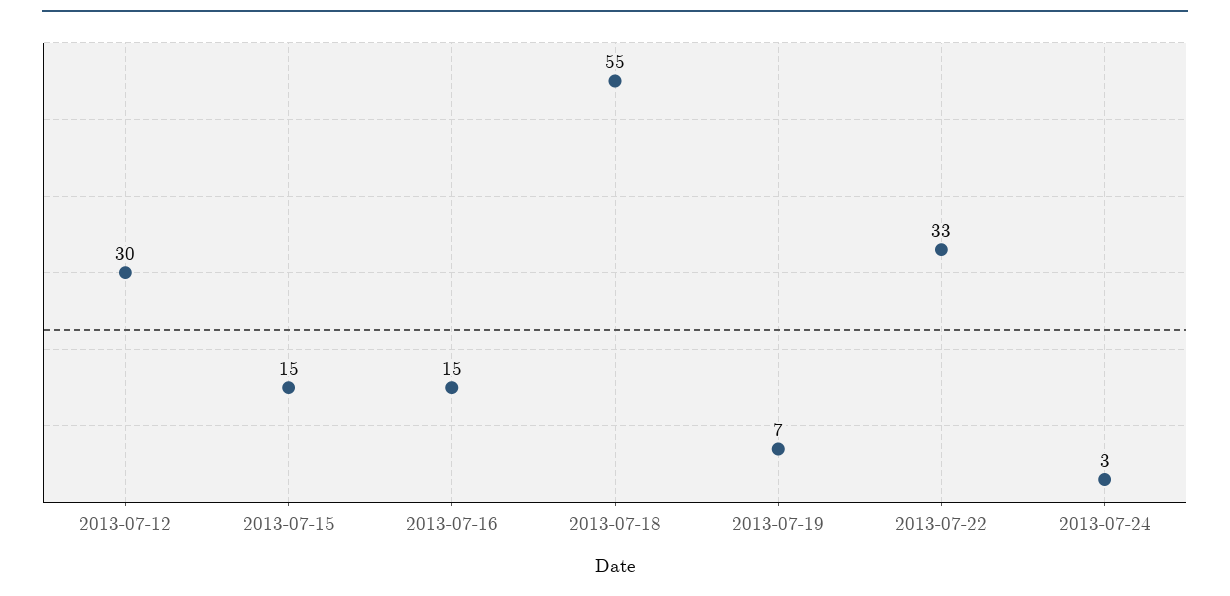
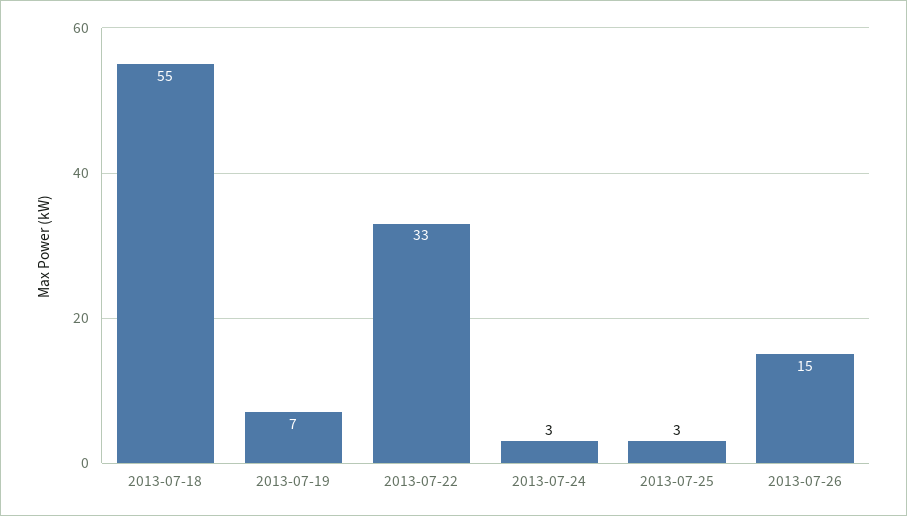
2013-07-12: 30 -> none
2013-07-15: 15 -> none
2013-07-16: 15 -> none
2013-07-25: none -> 3
2013-07-26: none -> 15

